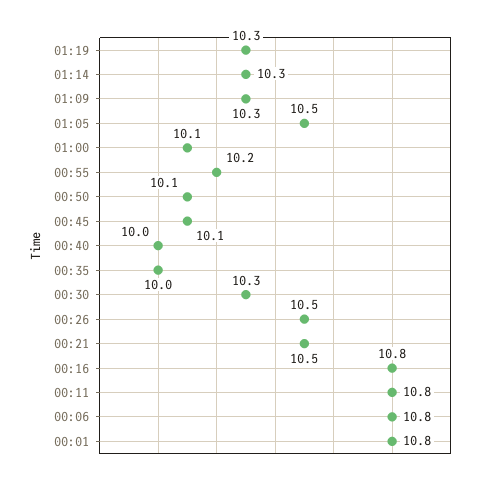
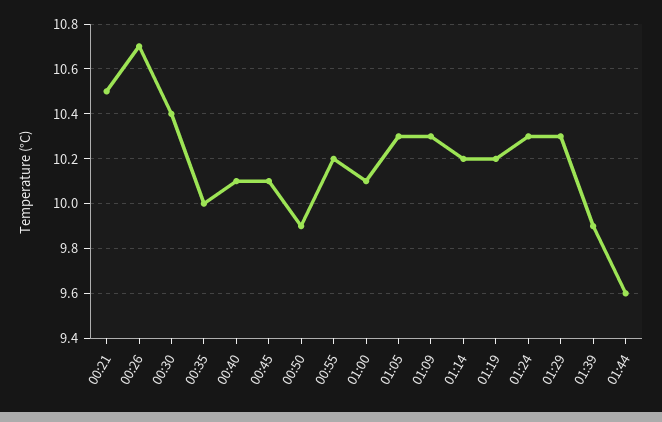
01:19: 10.3 -> 10.2
01:14: 10.3 -> 10.2
01:05: 10.5 -> 10.3
00:50: 10.1 -> 9.9
00:40: 10 -> 10.1
00:30: 10.3 -> 10.4
00:26: 10.5 -> 10.7
00:16: 10.8 -> none
00:11: 10.8 -> none
00:06: 10.8 -> none
00:01: 10.8 -> none
01:24: none -> 10.3
01:29: none -> 10.3
01:39: none -> 9.9
01:44: none -> 9.6

